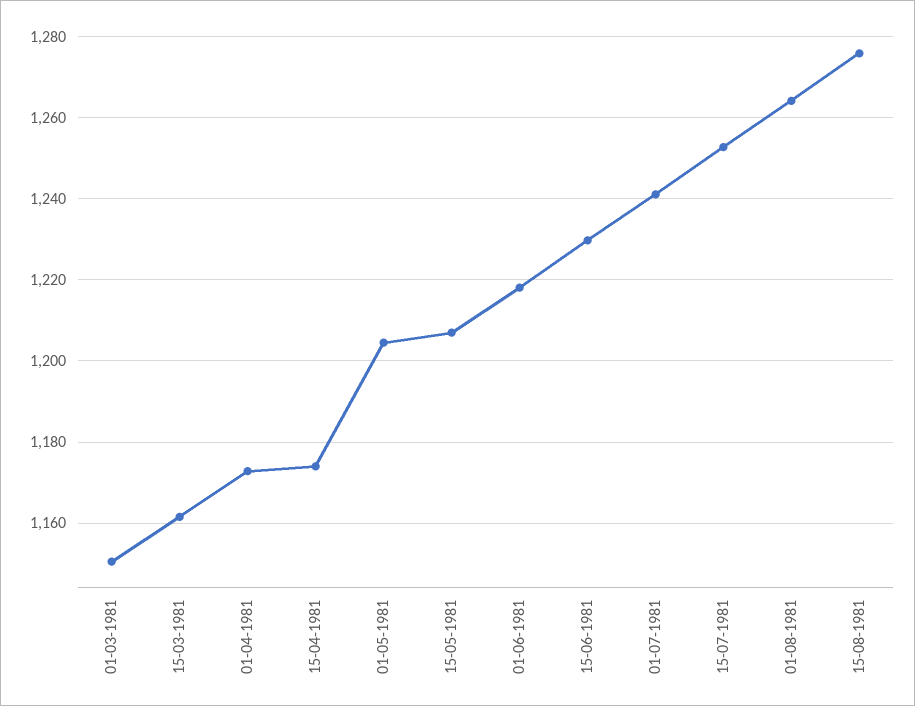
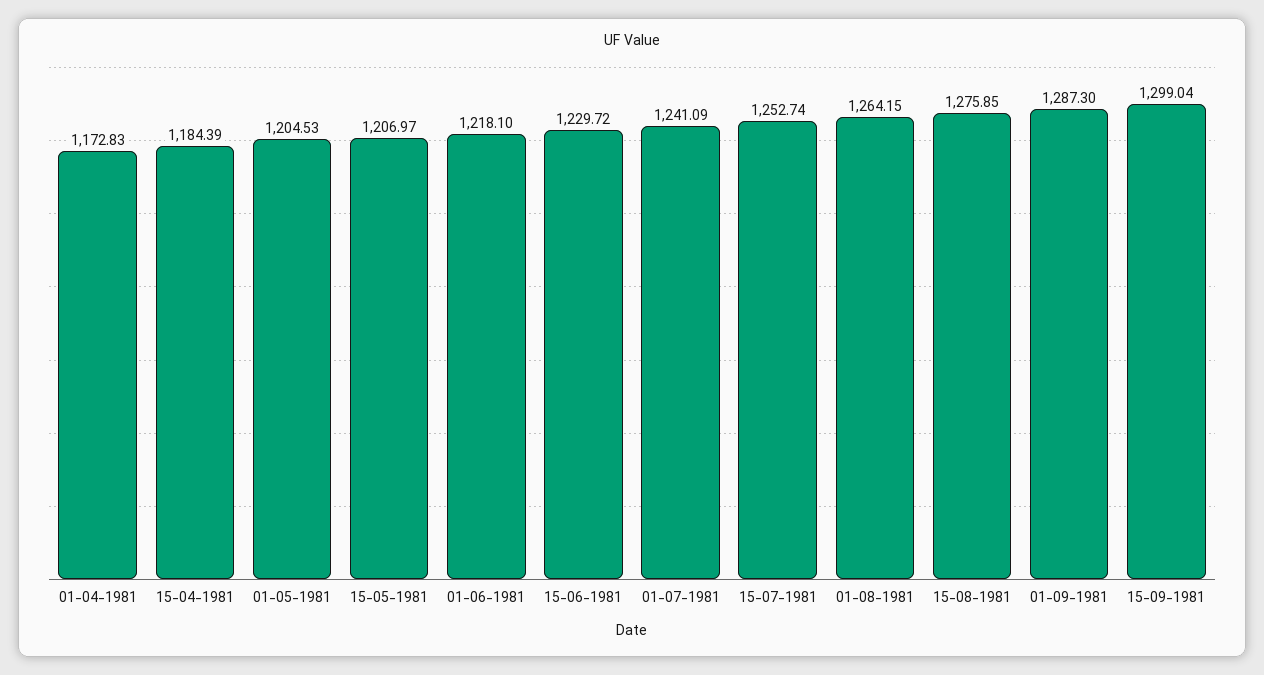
01-03-1981: 1150 -> none
15-03-1981: 1162 -> none
15-04-1981: 1174 -> 1184.39
01-09-1981: none -> 1287.3
15-09-1981: none -> 1299.04

